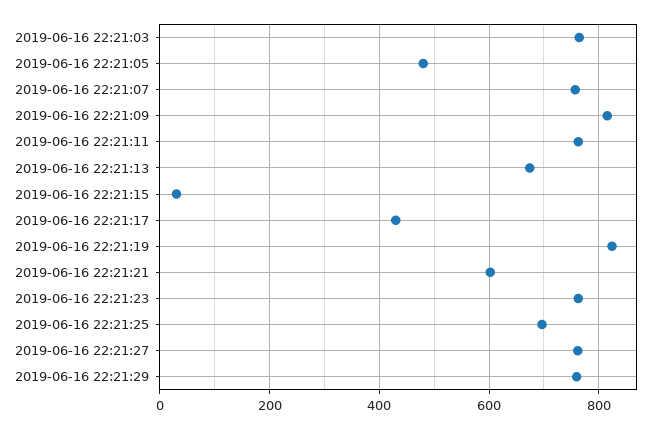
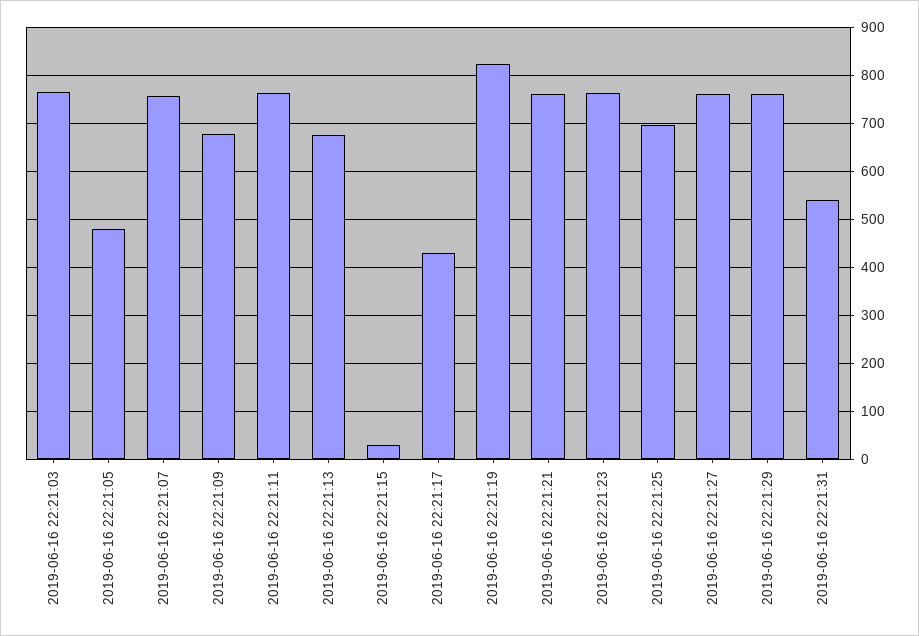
2019-06-16 22:21:09: 820 -> 680
2019-06-16 22:21:21: 600 -> 760
2019-06-16 22:21:31: none -> 540

